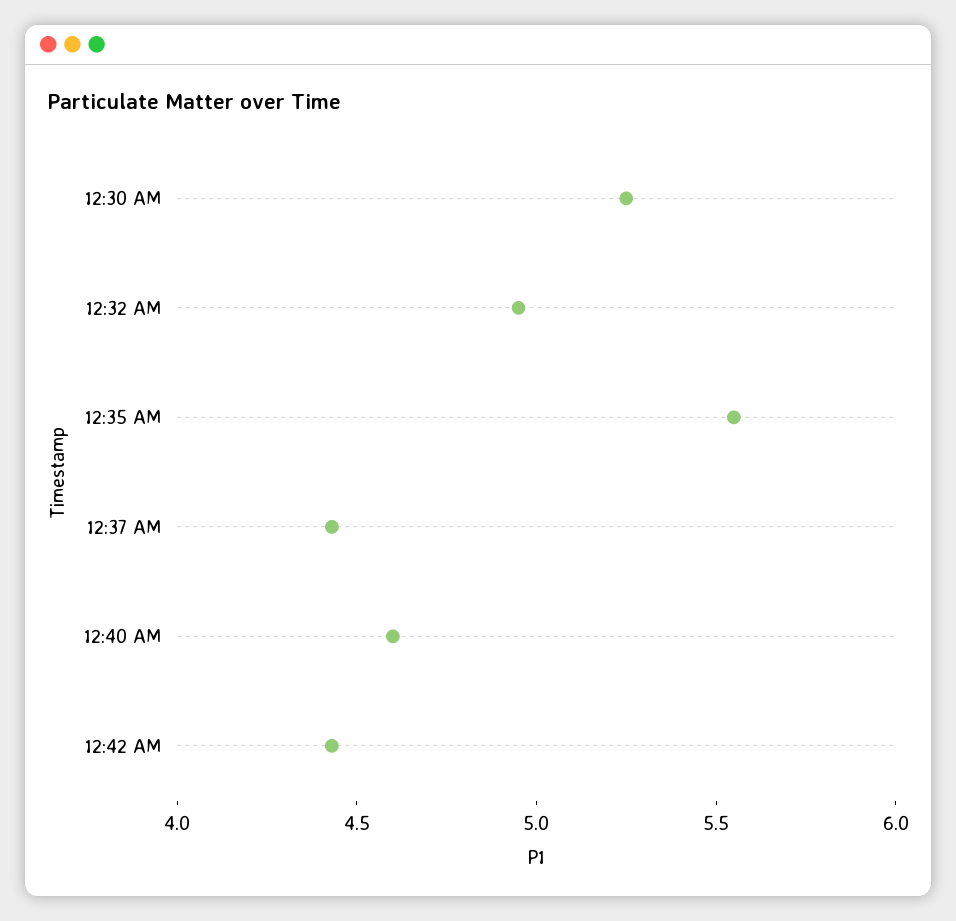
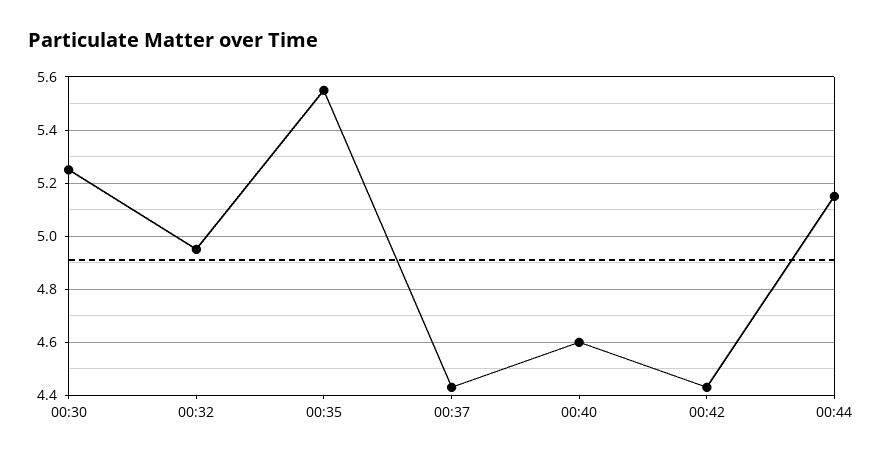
00:44: none -> 5.15

